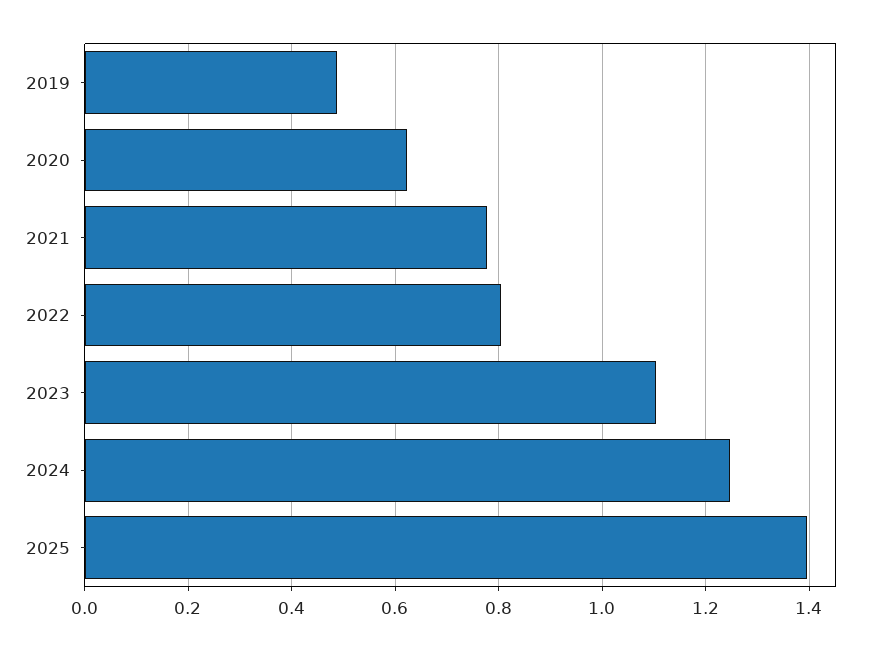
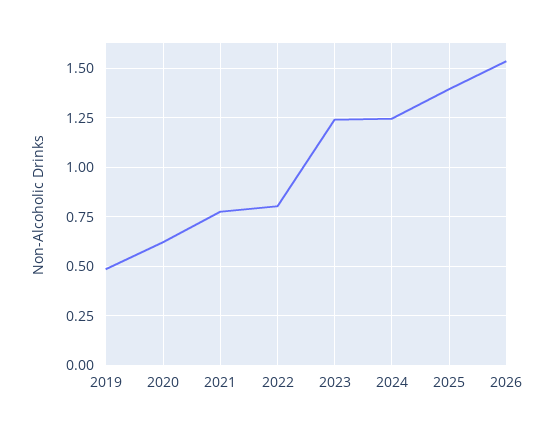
2023: 1.1 -> 1.25
2026: none -> 1.55

